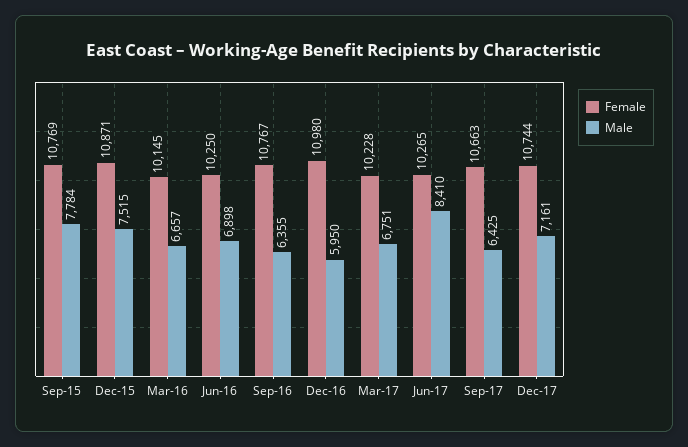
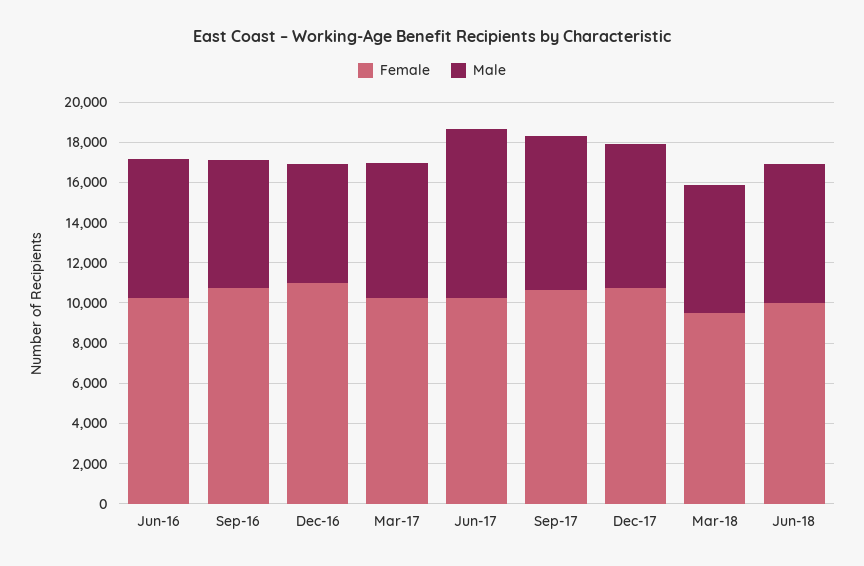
Female, Sep-15: 10769 -> none
Male, Sep-15: 7784 -> none
Female, Dec-15: 10871 -> none
Male, Dec-15: 7515 -> none
Female, Mar-16: 10145 -> none
Male, Mar-16: 6657 -> none
Male, Sep-17: 6425 -> 7500
Female, Mar-18: none -> 9500
Male, Mar-18: none -> 6500
Female, Jun-18: none -> 10000
Male, Jun-18: none -> 7000

